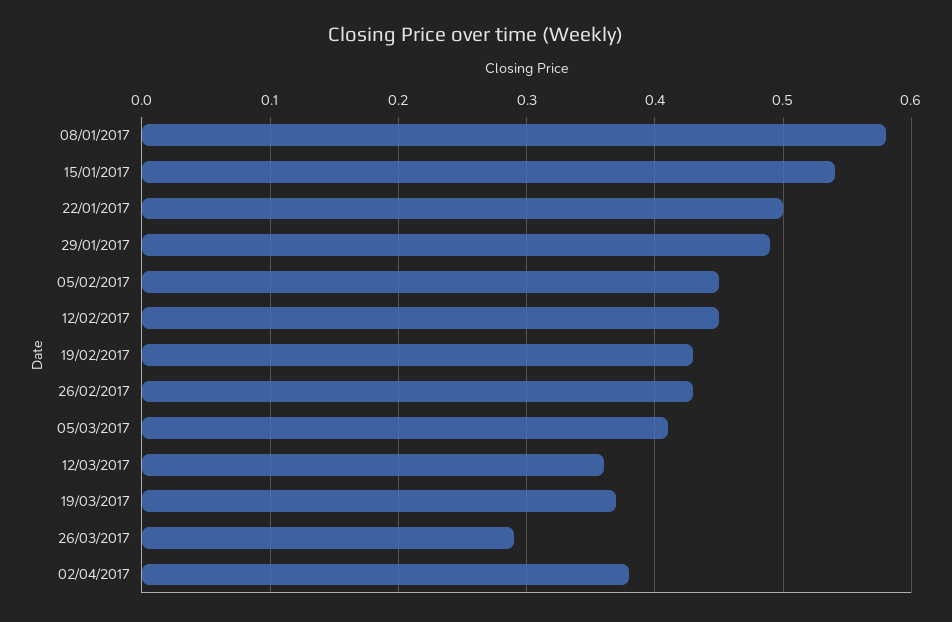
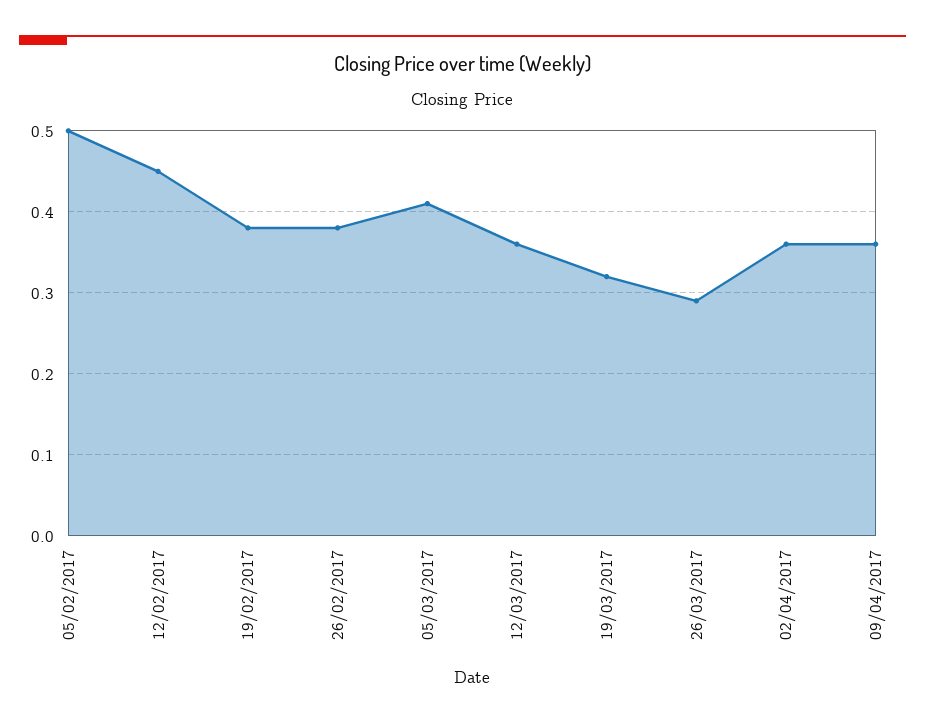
08/01/2017: 0.58 -> none
15/01/2017: 0.54 -> none
22/01/2017: 0.5 -> none
29/01/2017: 0.49 -> none
05/02/2017: 0.45 -> 0.5
19/02/2017: 0.43 -> 0.38
26/02/2017: 0.43 -> 0.38
19/03/2017: 0.37 -> 0.32
02/04/2017: 0.38 -> 0.36
09/04/2017: none -> 0.36

